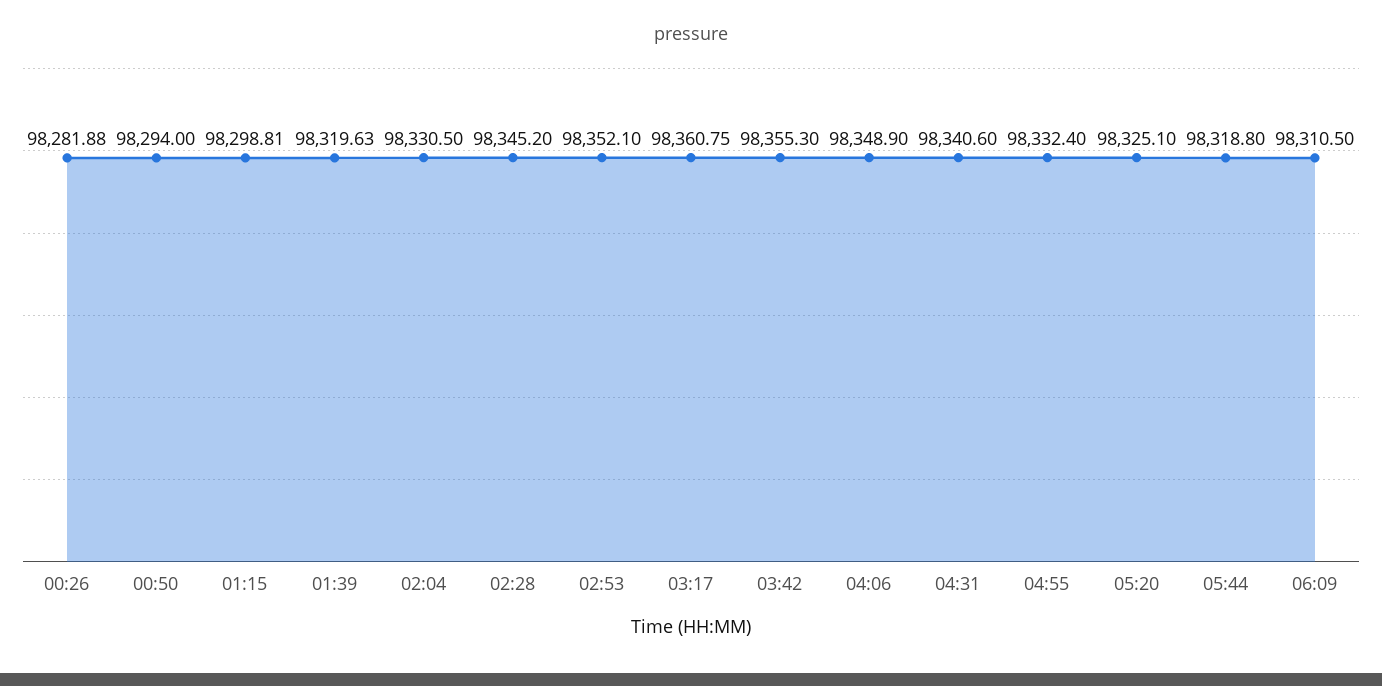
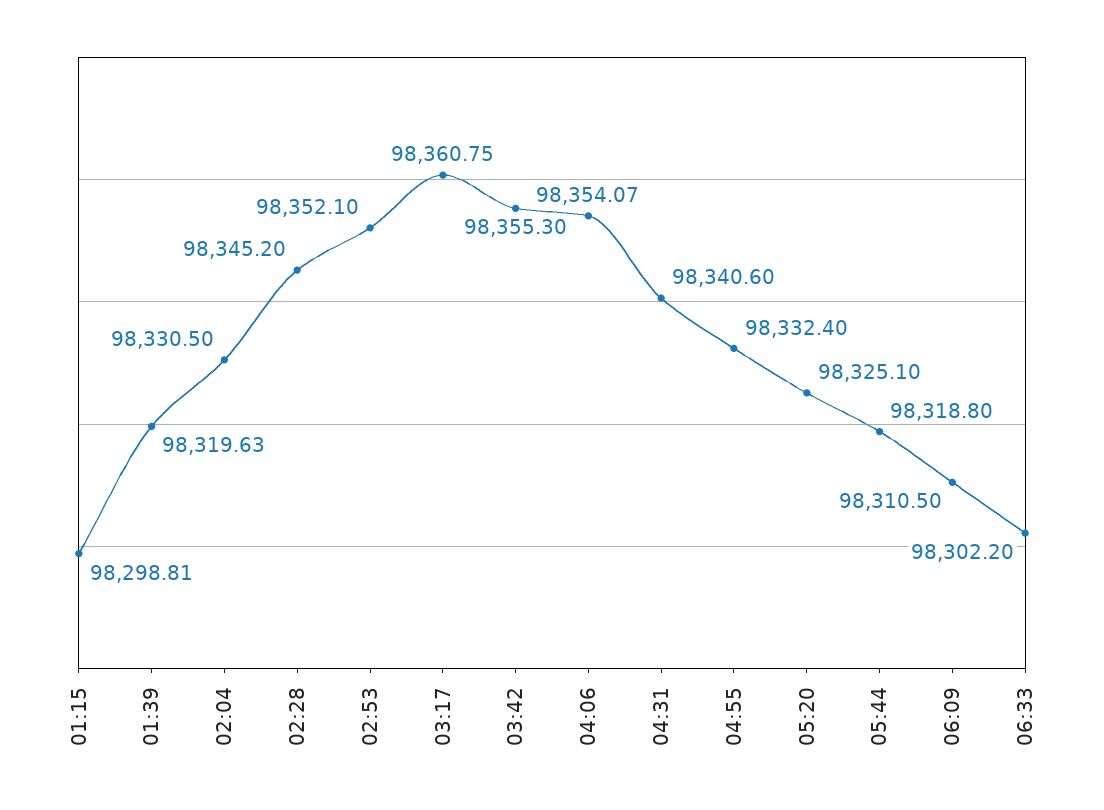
00:26: 98281.88 -> none
00:50: 98294 -> none
04:06: 98348.9 -> 98354.07
06:33: none -> 98302.2

